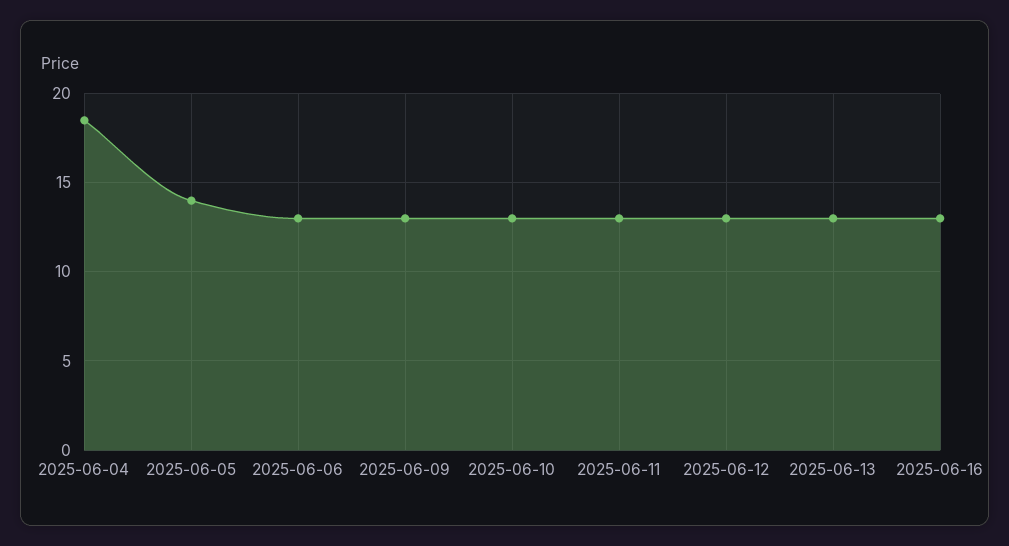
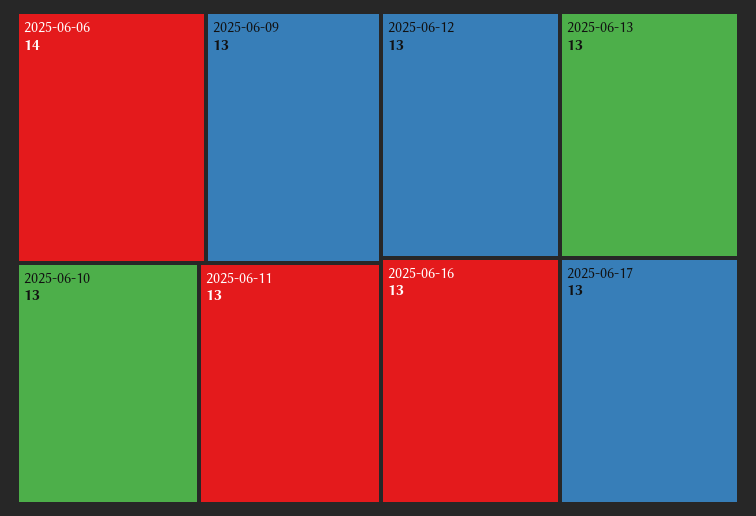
2025-06-04: 18.5 -> none
2025-06-05: 14 -> none
2025-06-06: 13 -> 14
2025-06-17: none -> 13

